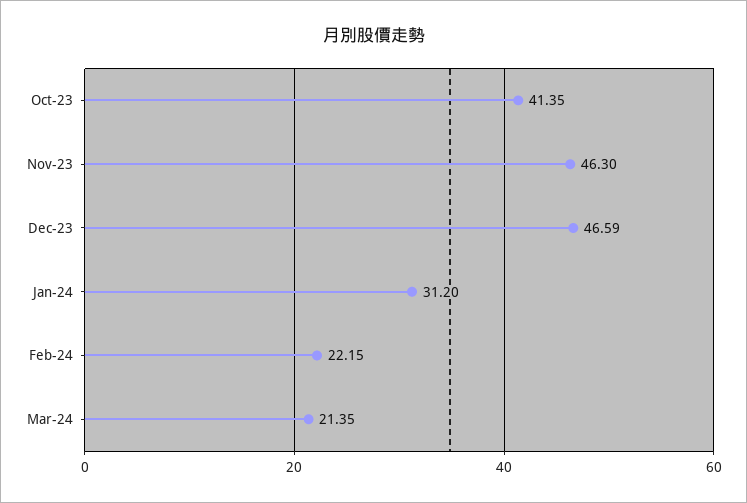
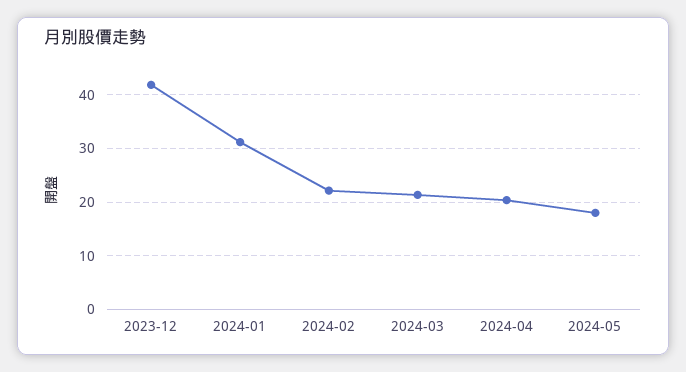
Oct-23: 41.35 -> none
Nov-23: 46.3 -> none
Dec-23: 46.59 -> 42
2024-04: none -> 20
2024-05: none -> 18

